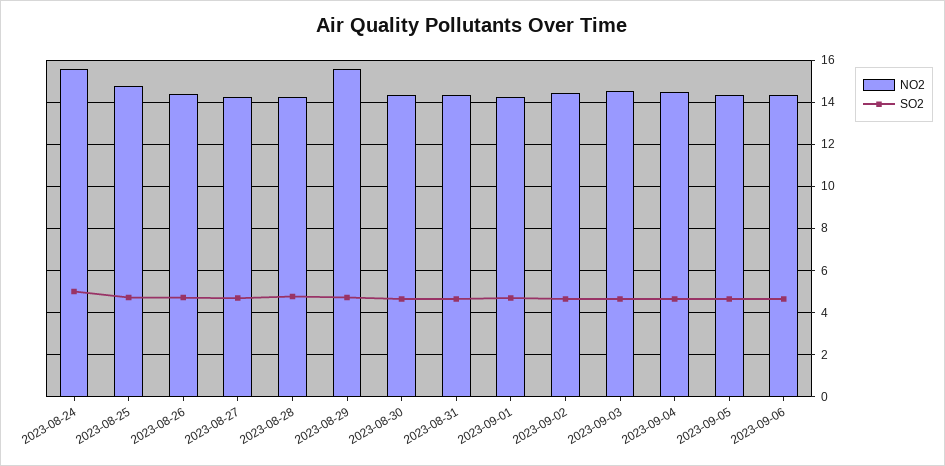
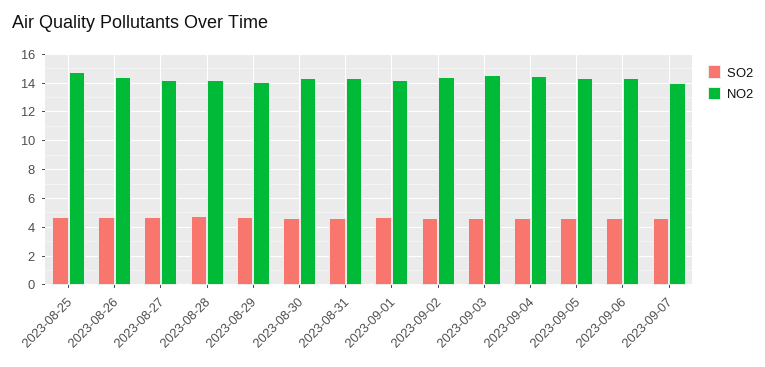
NO2, 2023-08-24: 15.5 -> none
SO2, 2023-08-24: 5 -> none
NO2, 2023-08-29: 15.5 -> 14
SO2, 2023-09-07: none -> 4.5
NO2, 2023-09-07: none -> 14

